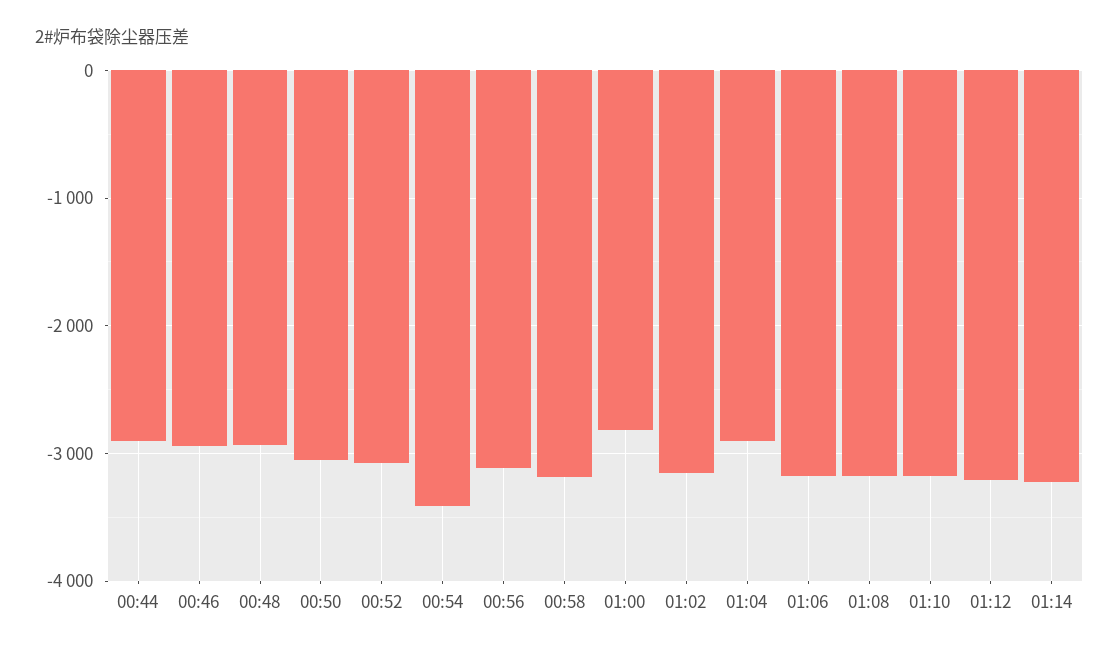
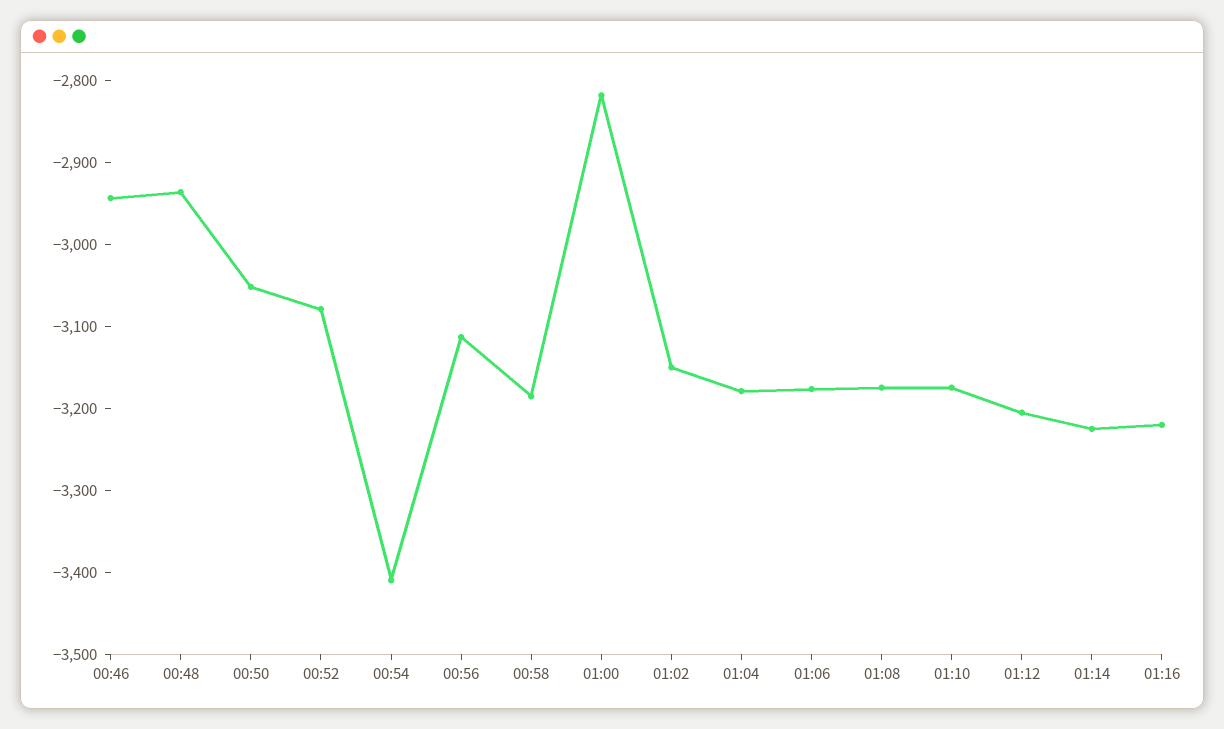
00:44: -2900 -> none
01:04: -2900 -> -3180
01:16: none -> -3220

